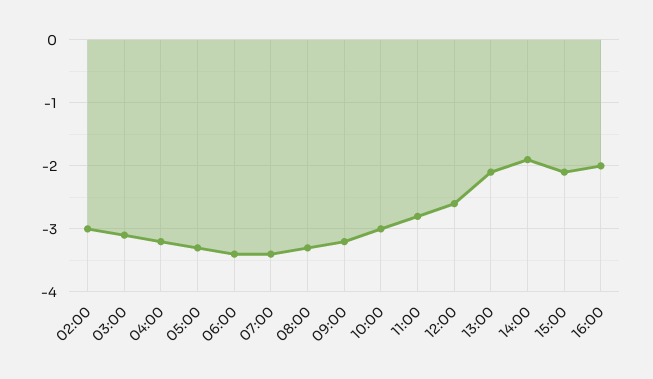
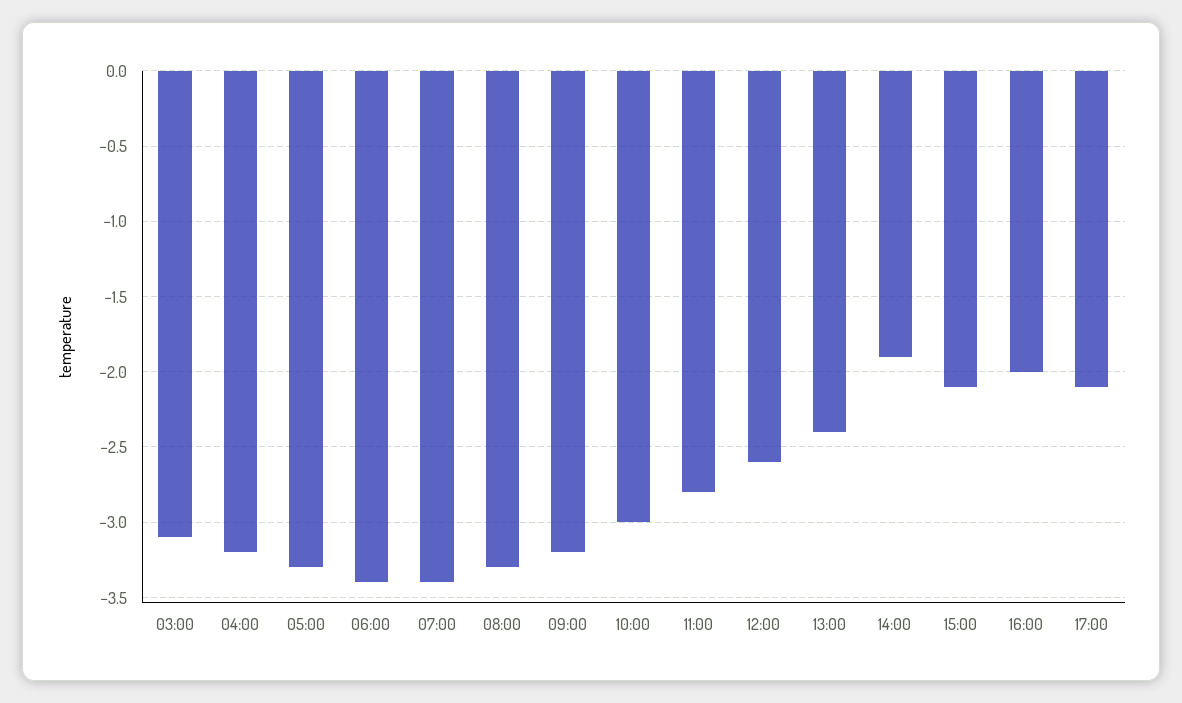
02:00: -3 -> none
13:00: -2.1 -> -2.4
17:00: none -> -2.1

